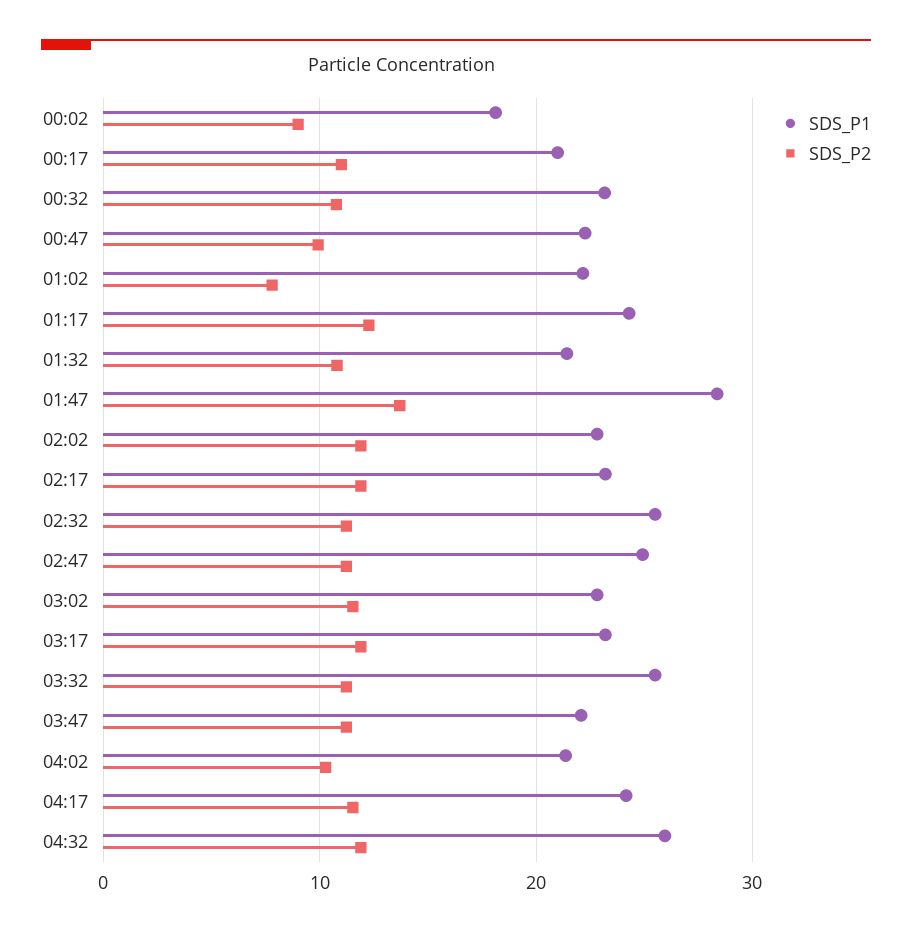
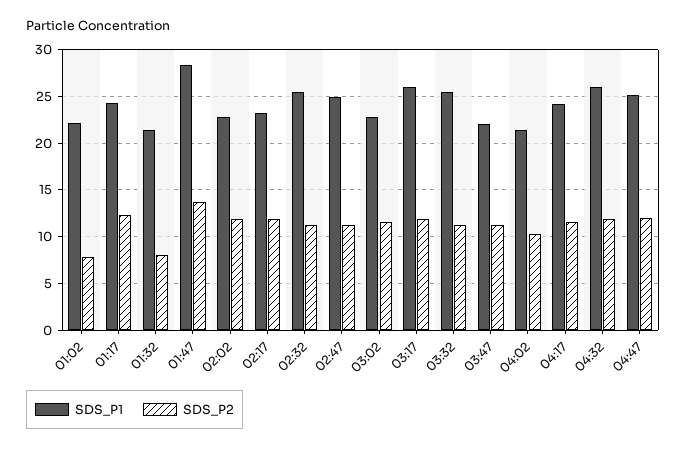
SDS_P1, 00:02: 18 -> none
SDS_P2, 00:02: 9 -> none
SDS_P1, 00:17: 21 -> none
SDS_P2, 00:17: 11 -> none
SDS_P1, 00:32: 23 -> none
SDS_P2, 00:32: 11 -> none
SDS_P1, 00:47: 22 -> none
SDS_P2, 00:47: 10 -> none
SDS_P2, 01:32: 11 -> 8
SDS_P1, 03:17: 23 -> 26
SDS_P1, 04:47: none -> 25
SDS_P2, 04:47: none -> 12

